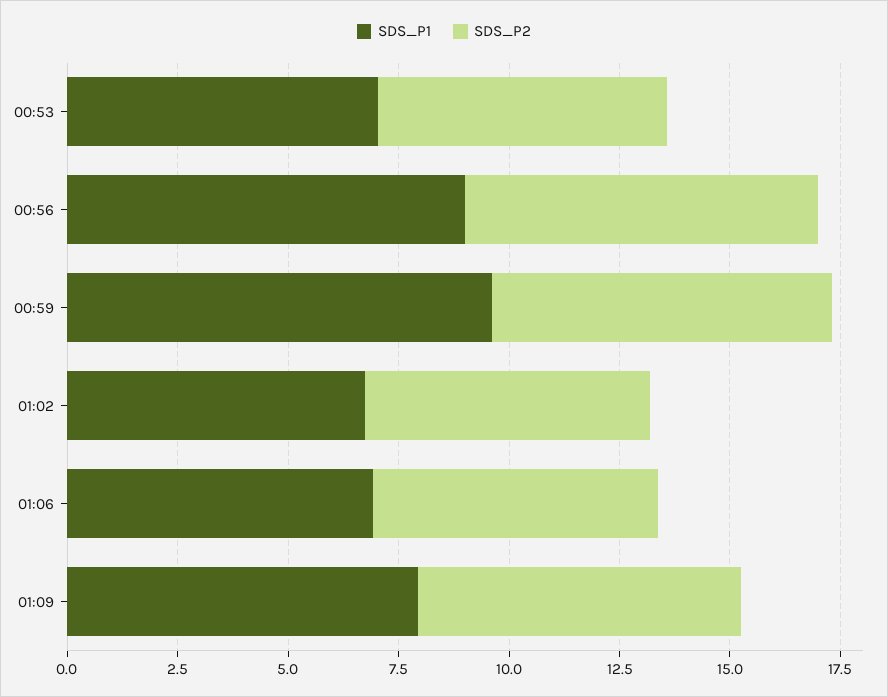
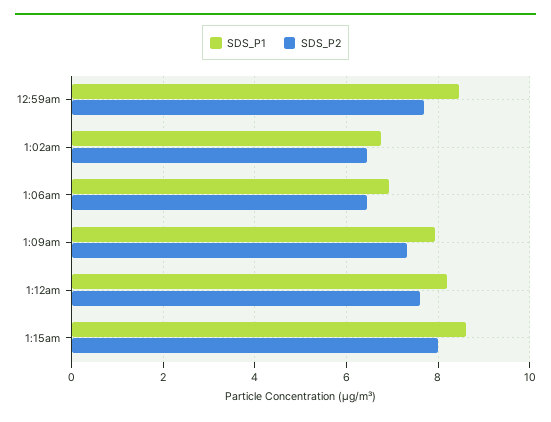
SDS_P1, 00:53: 7 -> none
SDS_P2, 00:53: 6.5 -> none
SDS_P1, 00:56: 9 -> none
SDS_P2, 00:56: 8 -> none
SDS_P1, 00:59: 9.5 -> 8.4
SDS_P1, 1:12am: none -> 8.2
SDS_P2, 1:12am: none -> 7.6
SDS_P1, 1:15am: none -> 8.6
SDS_P2, 1:15am: none -> 8

